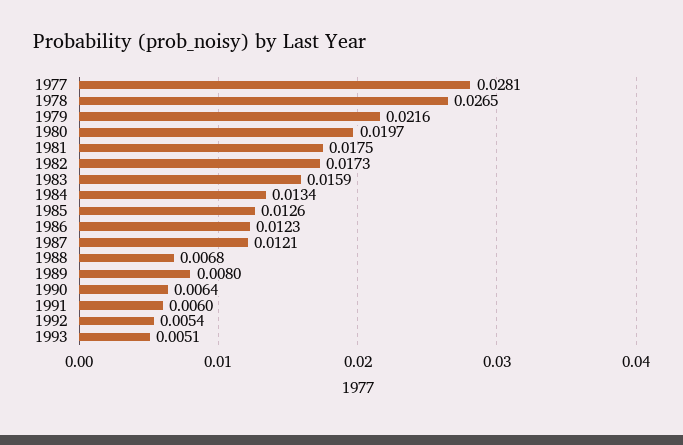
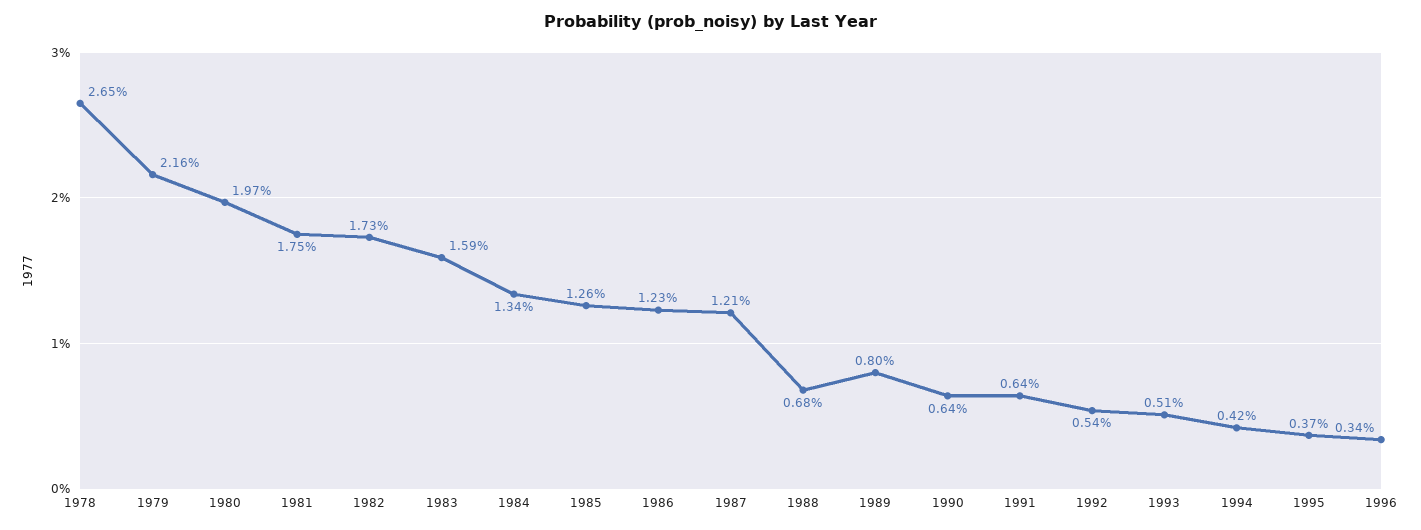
1977: 0.0281 -> none
1991: 0.006 -> 0.0064
1994: none -> 0.0042
1995: none -> 0.0037
1996: none -> 0.0034

